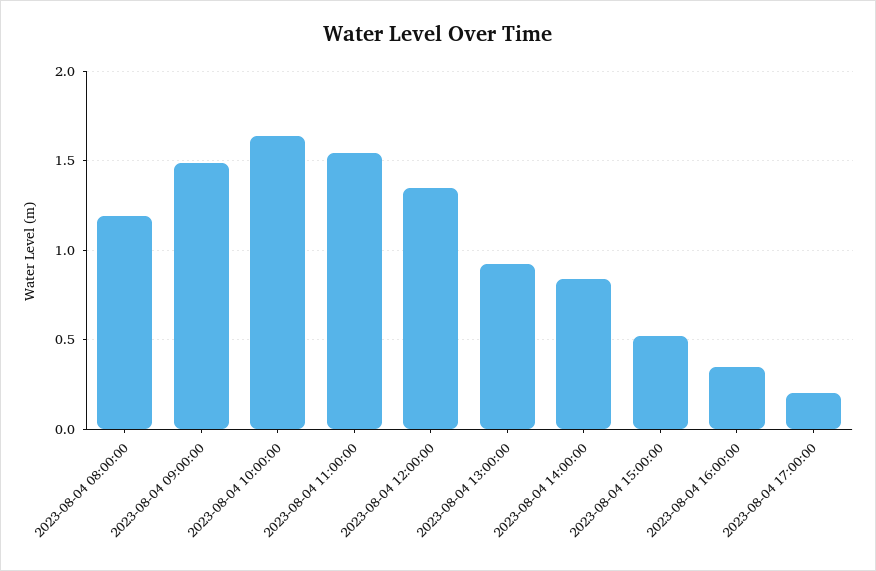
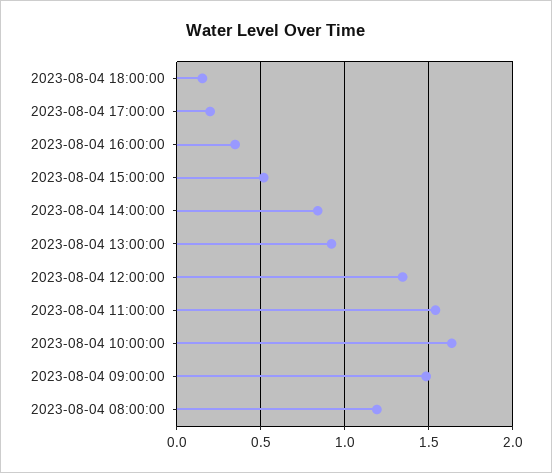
2023-08-04 18:00:00: none -> 0.15

